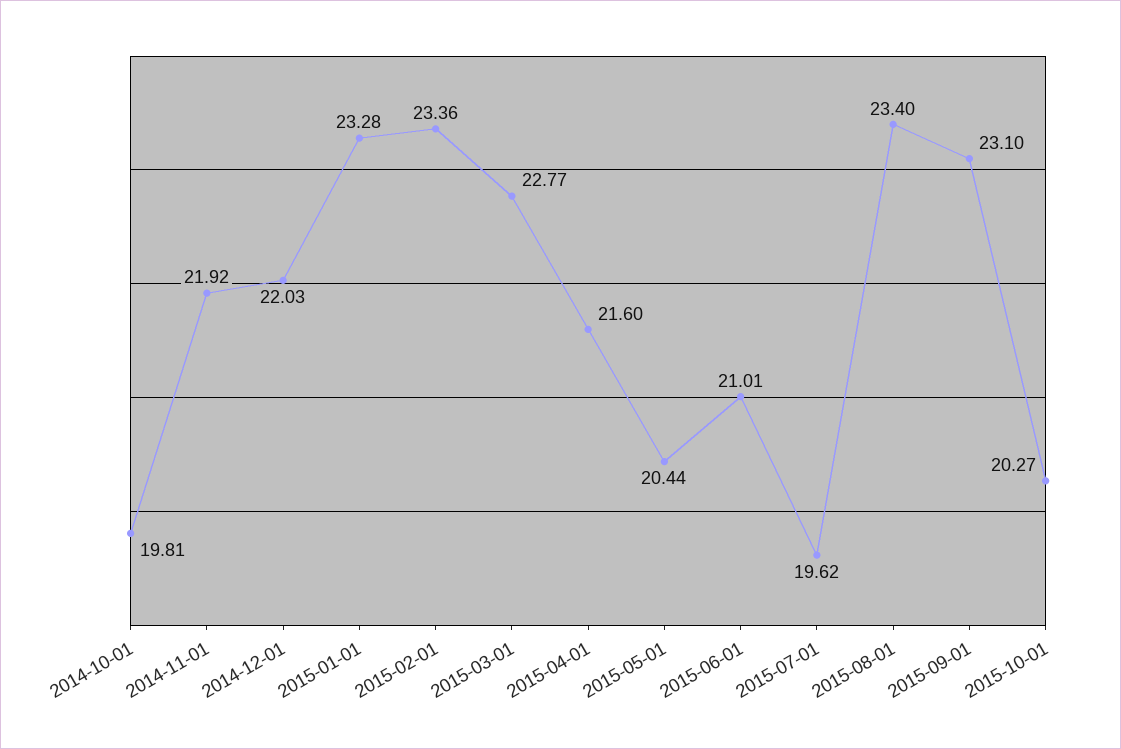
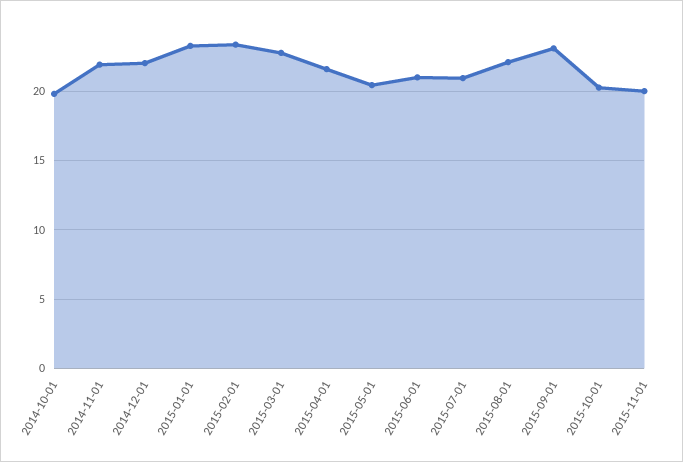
2015-07-01: 19.62 -> 21
2015-08-01: 23.4 -> 22
2015-11-01: none -> 20

